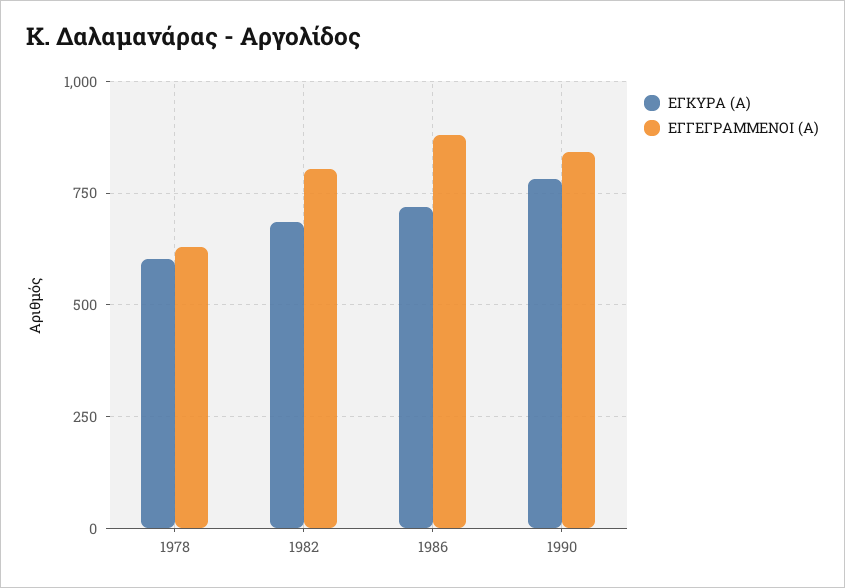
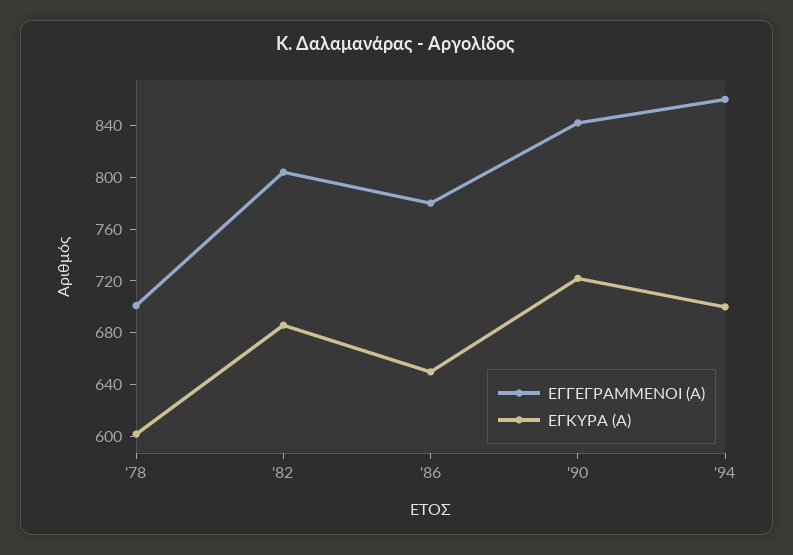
ΕΓΓΕΓΡΑΜΜΕΝΟΙ (Α), 1978: 625 -> 700
ΕΓΚΥΡΑ (Α), 1986: 725 -> 650
ΕΓΓΕΓΡΑΜΜΕΝΟΙ (Α), 1986: 875 -> 780
ΕΓΚΥΡΑ (Α), 1990: 775 -> 720
ΕΓΓΕΓΡΑΜΜΕΝΟΙ (Α), '94: none -> 860
ΕΓΚΥΡΑ (Α), '94: none -> 700

